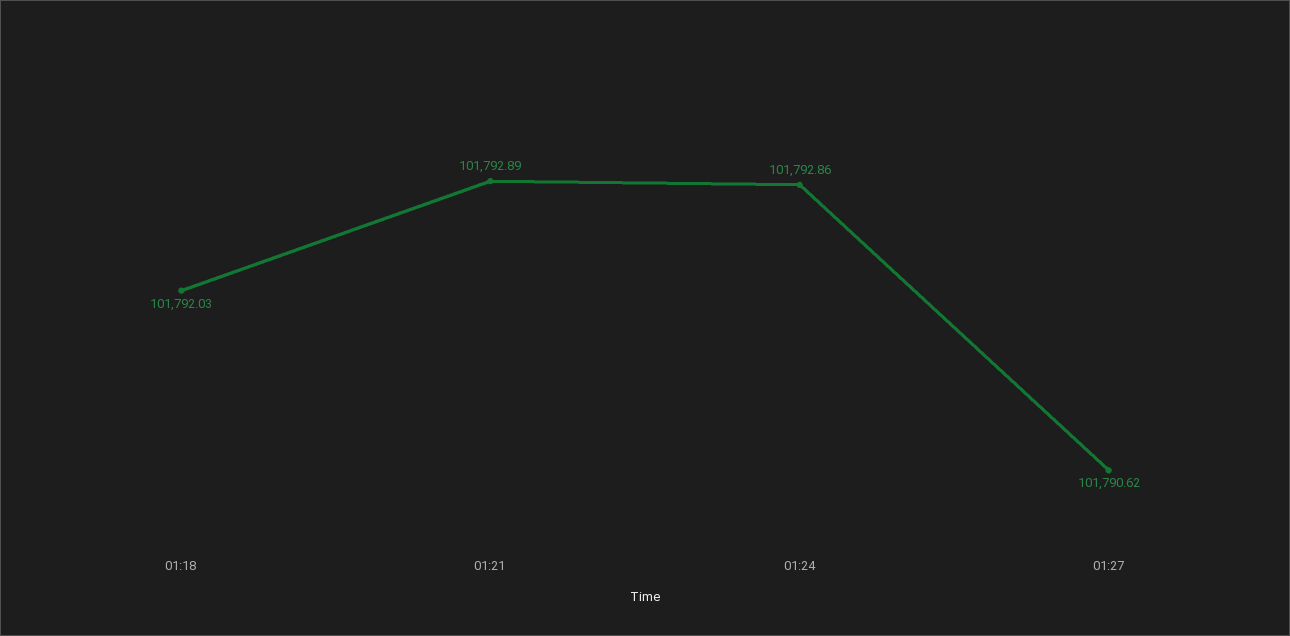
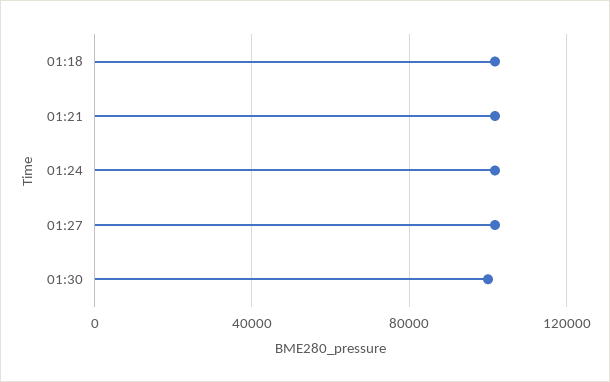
01:30: none -> 100000

